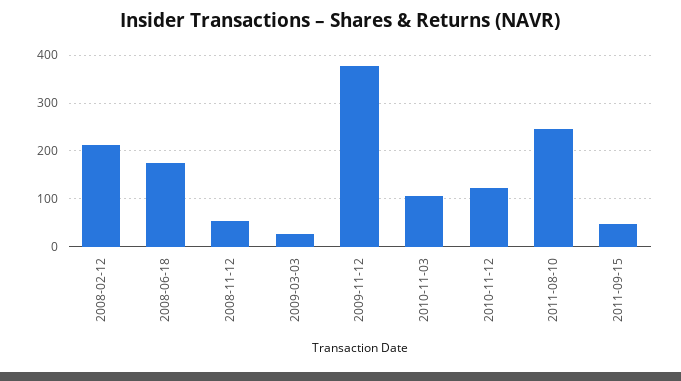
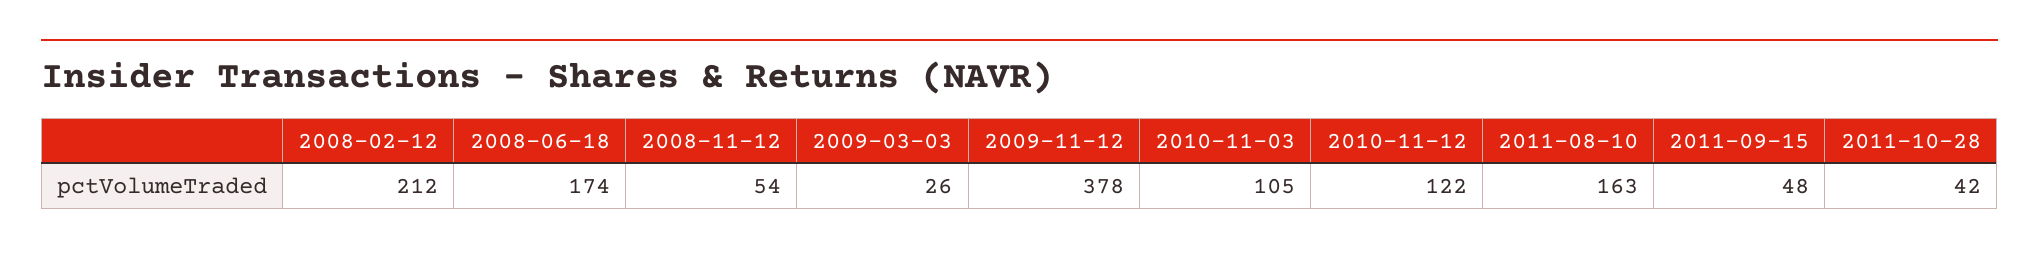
2011-08-10: 240 -> 163
2011-10-28: none -> 42

